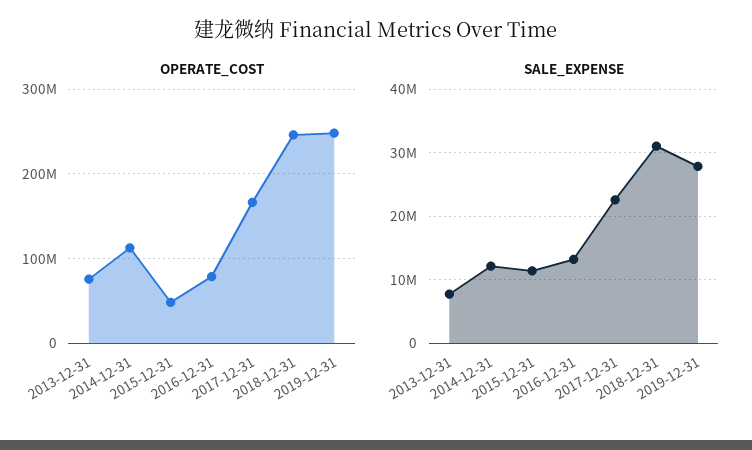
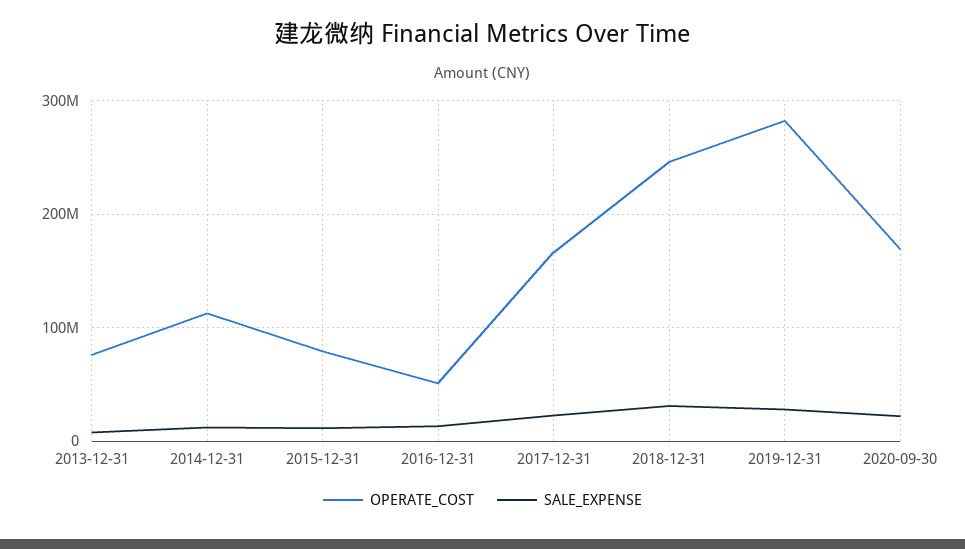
OPERATE_COST, 2015-12-31: 50000000 -> 80000000
OPERATE_COST, 2016-12-31: 80000000 -> 50000000
OPERATE_COST, 2019-12-31: 250000000 -> 280000000
OPERATE_COST, 2020-09-30: none -> 170000000
SALE_EXPENSE, 2020-09-30: none -> 20000000

